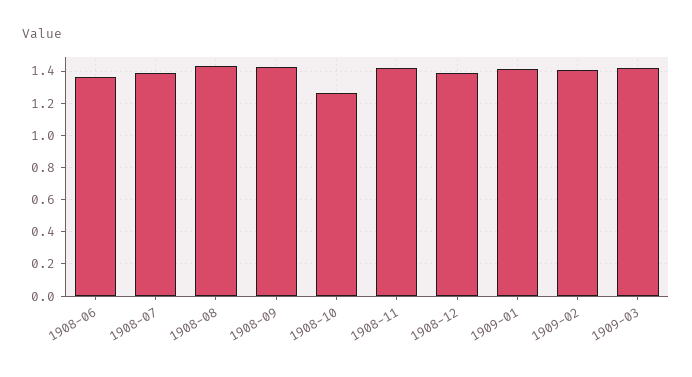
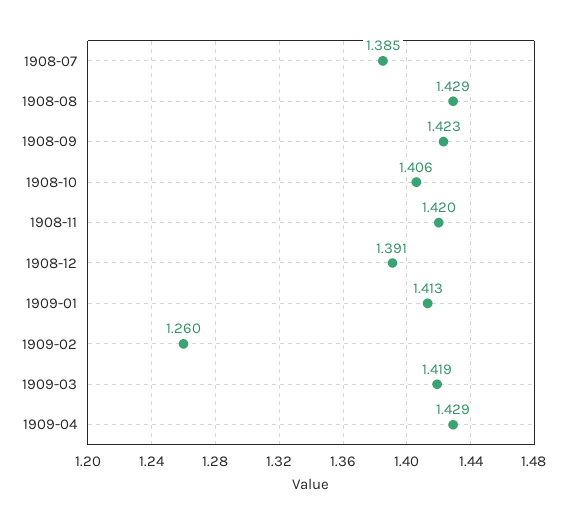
1908-06: 1.35 -> none
1908-10: 1.25 -> 1.406
1909-02: 1.4 -> 1.26
1909-04: none -> 1.429

